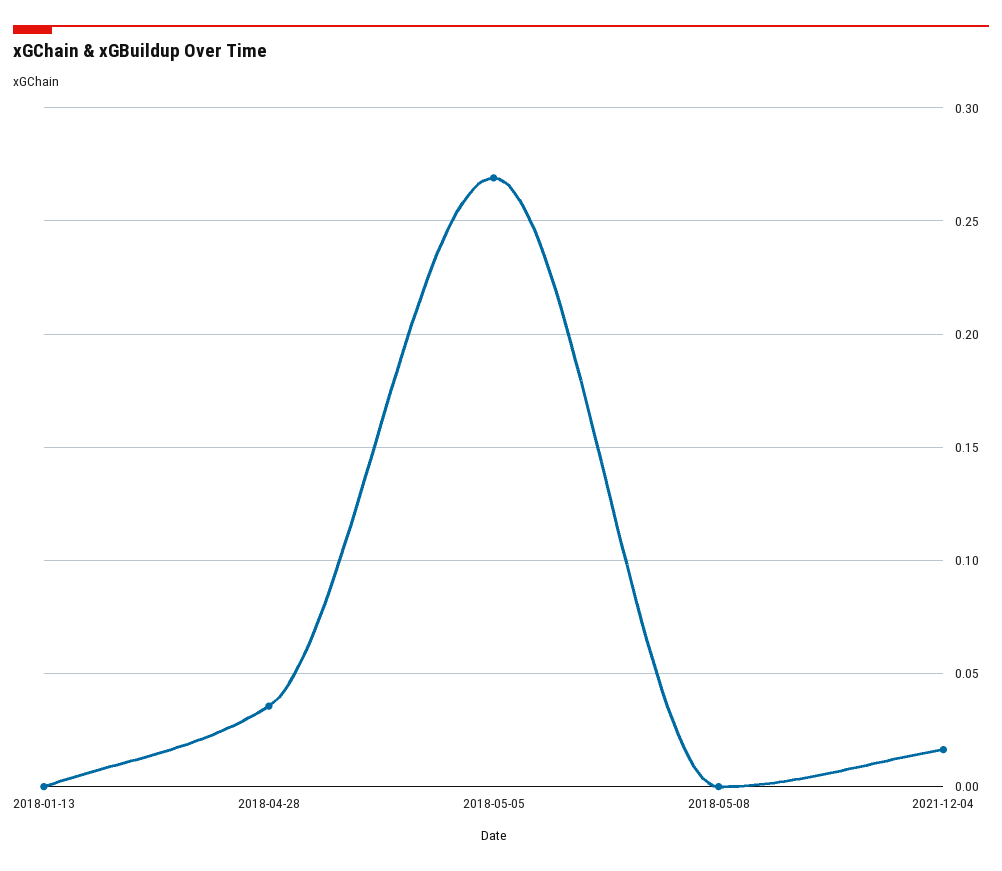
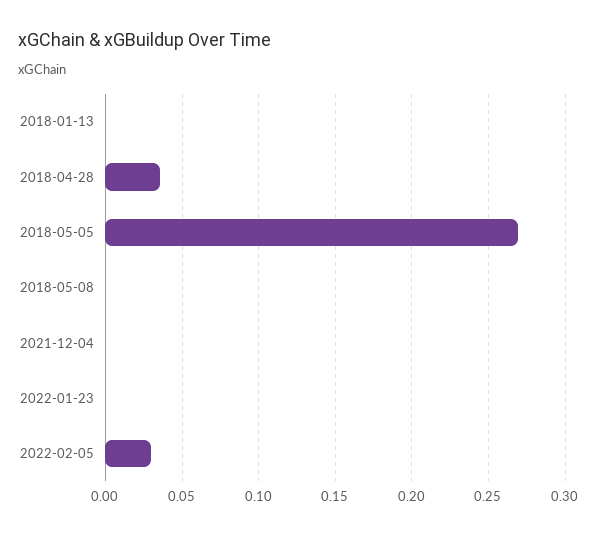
2021-12-04: 0.015 -> 0
2022-01-23: none -> 0
2022-02-05: none -> 0.03

